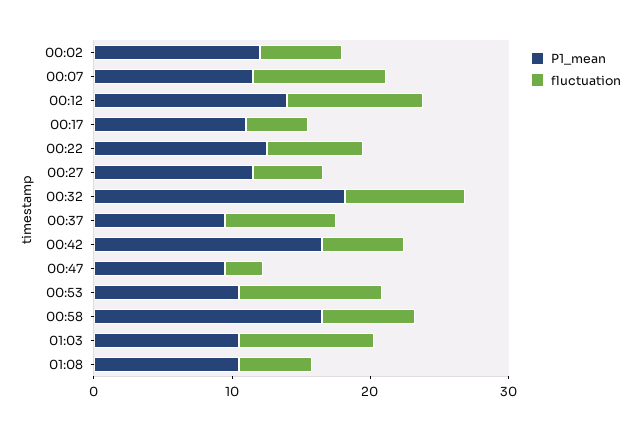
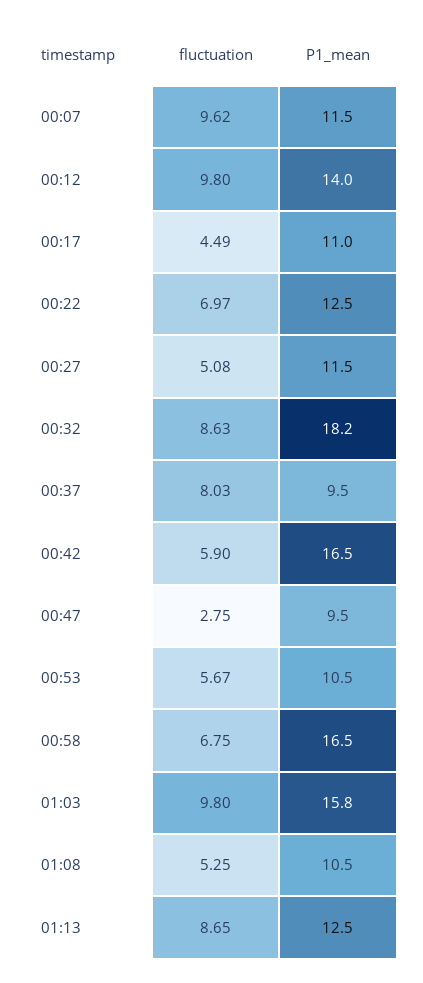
P1_mean, 00:02: 12 -> none
fluctuation, 00:02: 6 -> none
fluctuation, 00:53: 10 -> 5.67
P1_mean, 01:03: 10 -> 15.8
fluctuation, 01:13: none -> 8.65
P1_mean, 01:13: none -> 12.5

